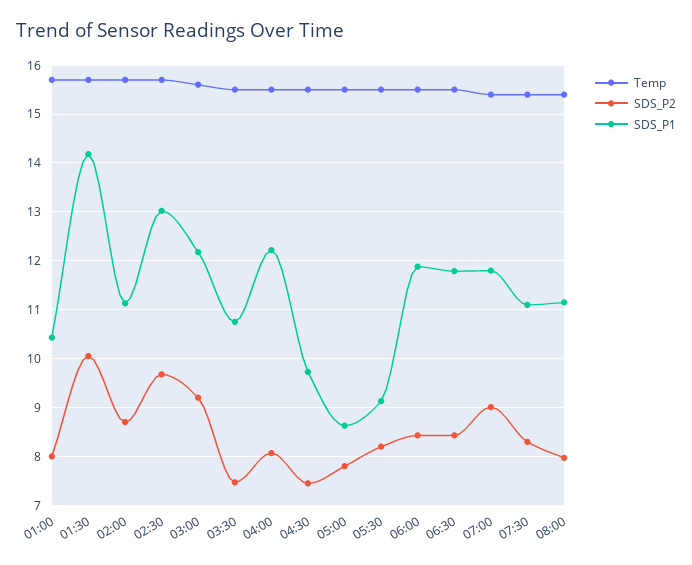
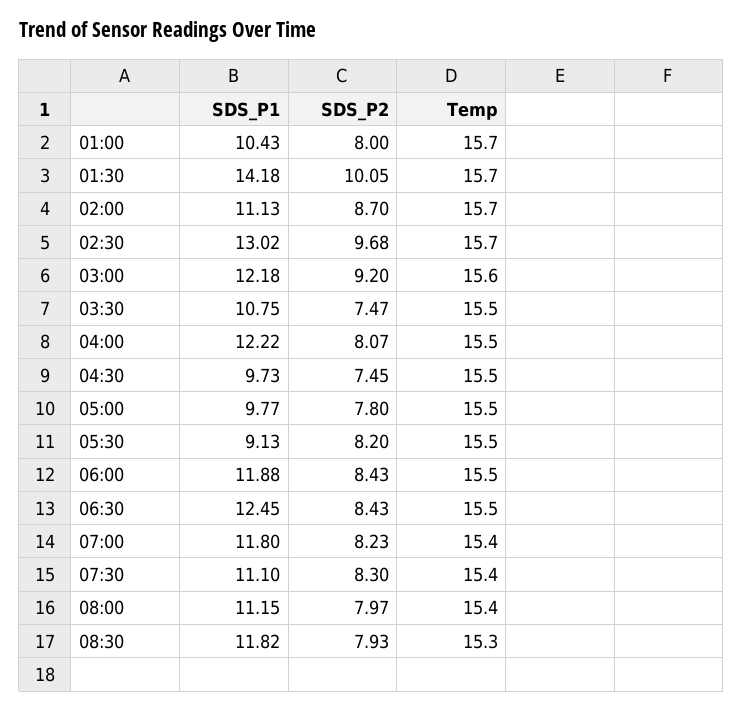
SDS_P1, 05:00: 8.6 -> 9.77
SDS_P1, 06:30: 11.8 -> 12.45
SDS_P2, 07:00: 9 -> 8.23
SDS_P1, 08:30: none -> 11.82
SDS_P2, 08:30: none -> 7.93
Temp, 08:30: none -> 15.3

